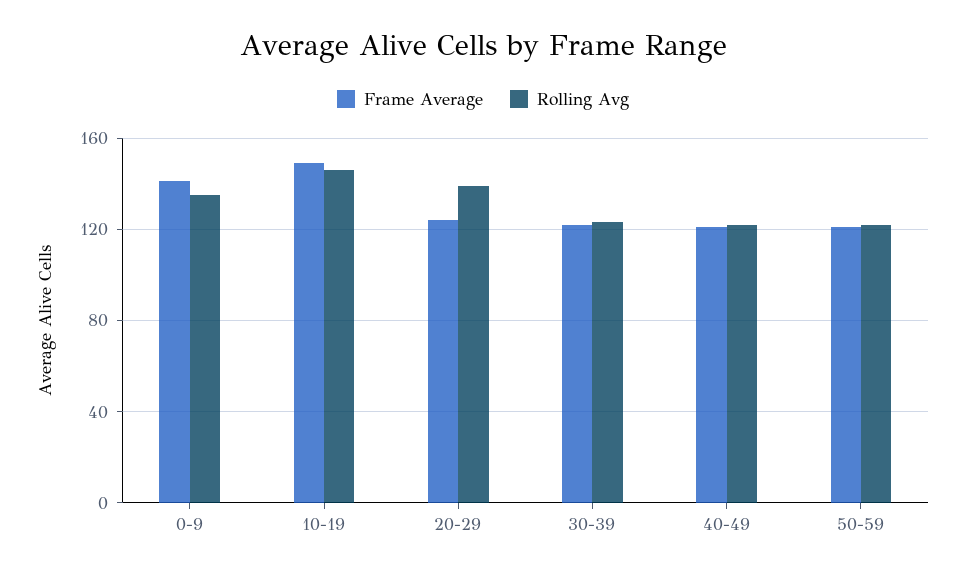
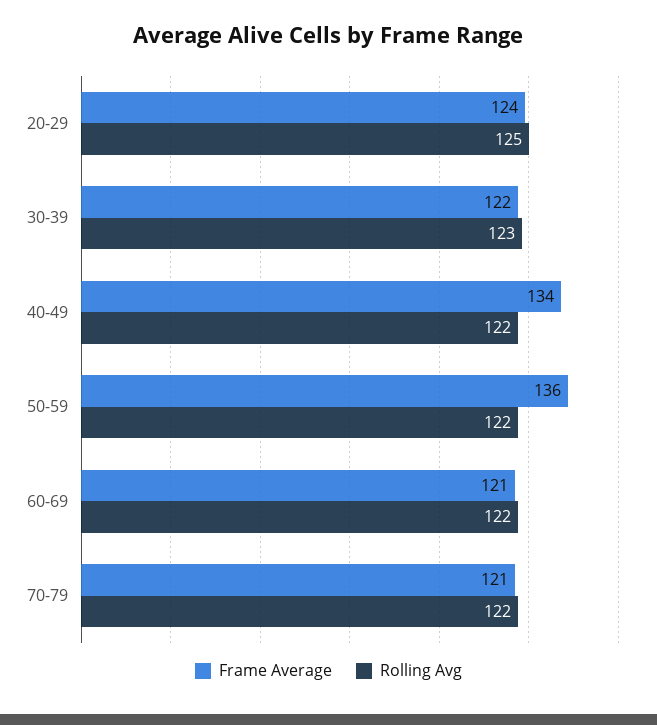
Frame Average, 0-9: 140 -> none
Rolling Avg, 0-9: 135 -> none
Frame Average, 10-19: 150 -> none
Rolling Avg, 10-19: 145 -> none
Rolling Avg, 20-29: 140 -> 125
Frame Average, 40-49: 120 -> 134
Frame Average, 50-59: 120 -> 136
Frame Average, 60-69: none -> 121
Rolling Avg, 60-69: none -> 122
Frame Average, 70-79: none -> 121
Rolling Avg, 70-79: none -> 122

